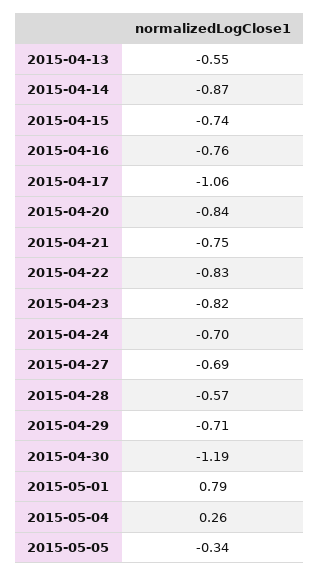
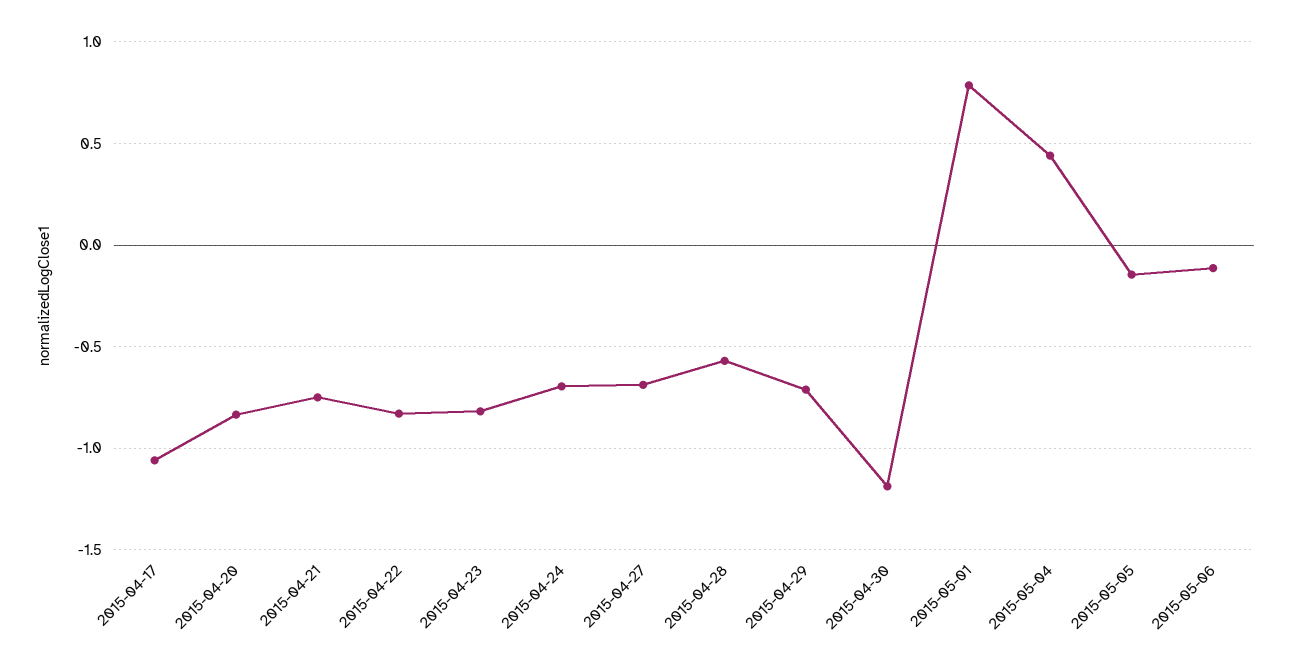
2015-04-13: -0.55 -> none
2015-04-14: -0.87 -> none
2015-04-15: -0.74 -> none
2015-04-16: -0.76 -> none
2015-05-04: 0.26 -> 0.45
2015-05-05: -0.34 -> -0.15
2015-05-06: none -> -0.1

